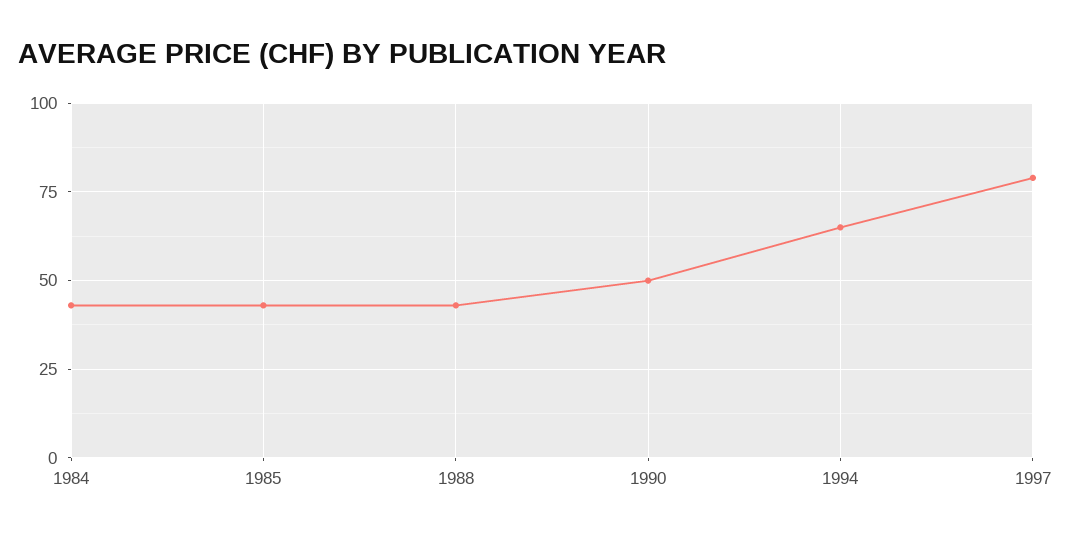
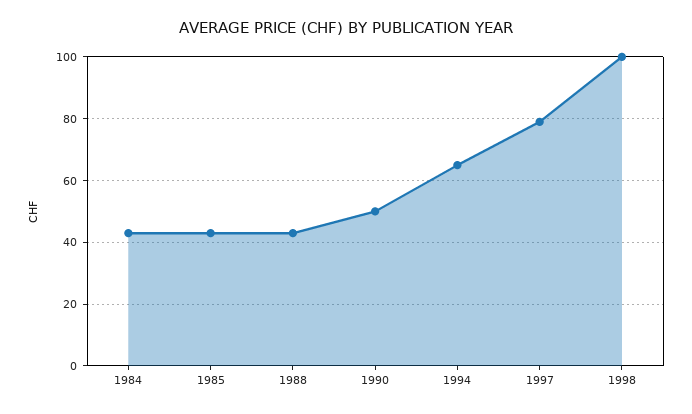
1998: none -> 100

